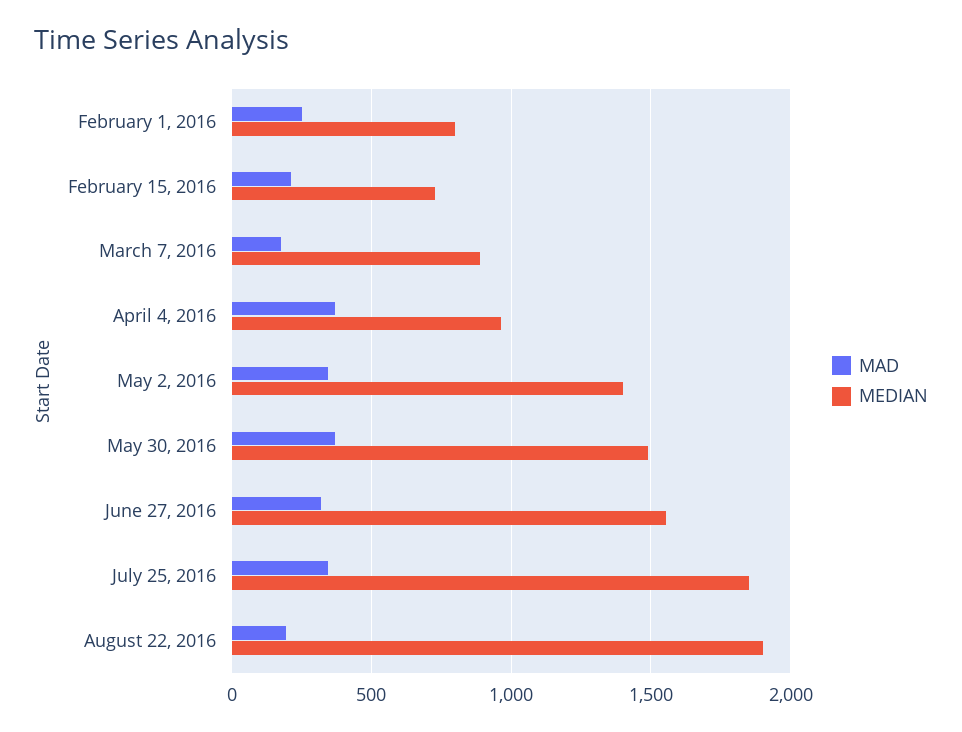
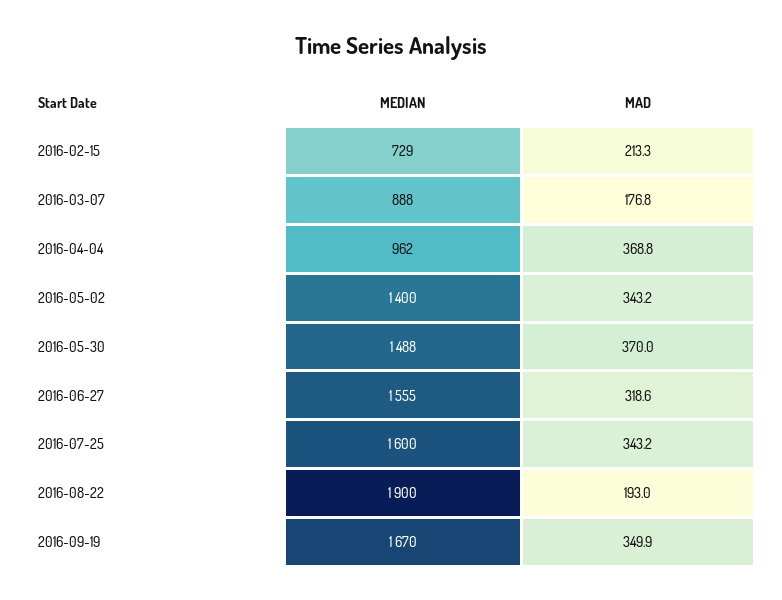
MAD, February 1, 2016: 250 -> none
MEDIAN, February 1, 2016: 800 -> none
MEDIAN, July 25, 2016: 1850 -> 1600
MEDIAN, 2016-09-19: none -> 1670
MAD, 2016-09-19: none -> 349.9

